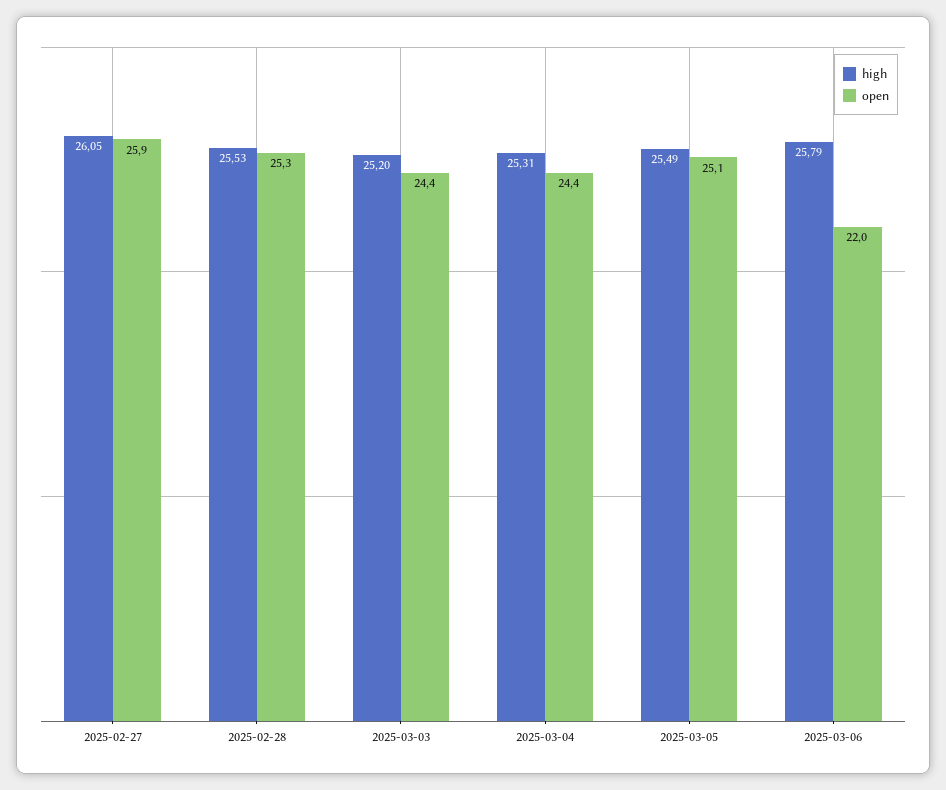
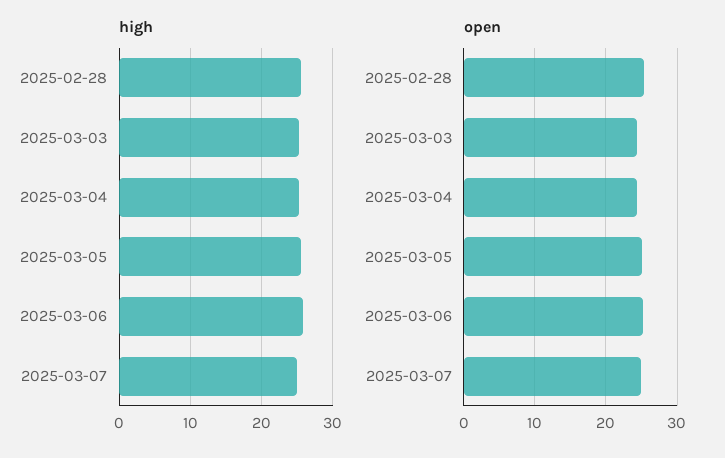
high, 2025-02-27: 26.05 -> none
open, 2025-02-27: 25.9 -> none
open, 2025-03-06: 22 -> 25
high, 2025-03-07: none -> 25
open, 2025-03-07: none -> 25

